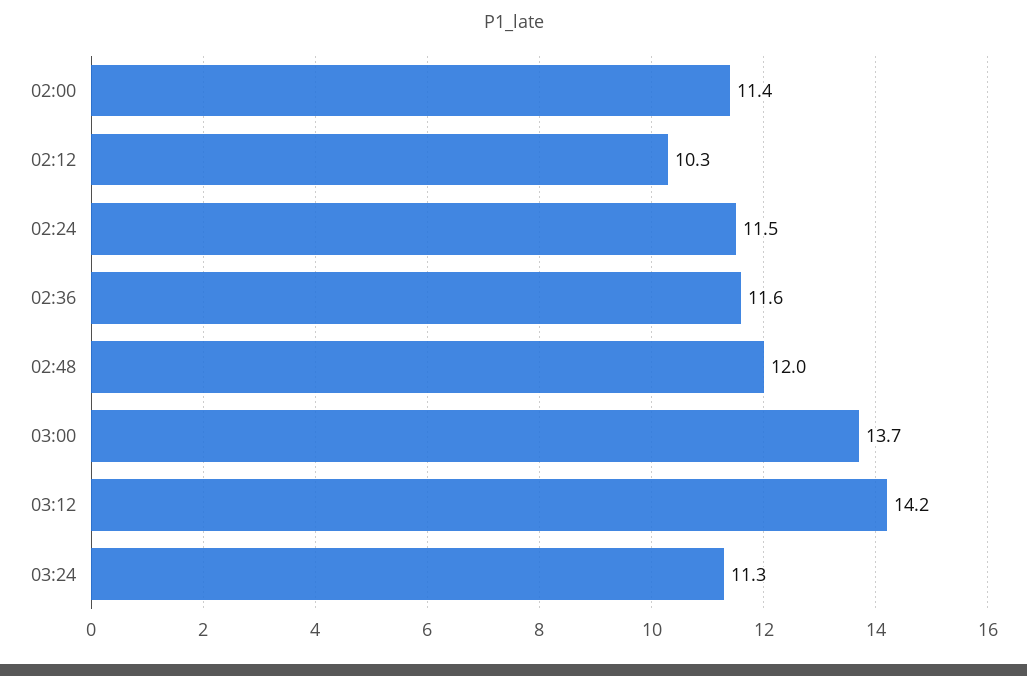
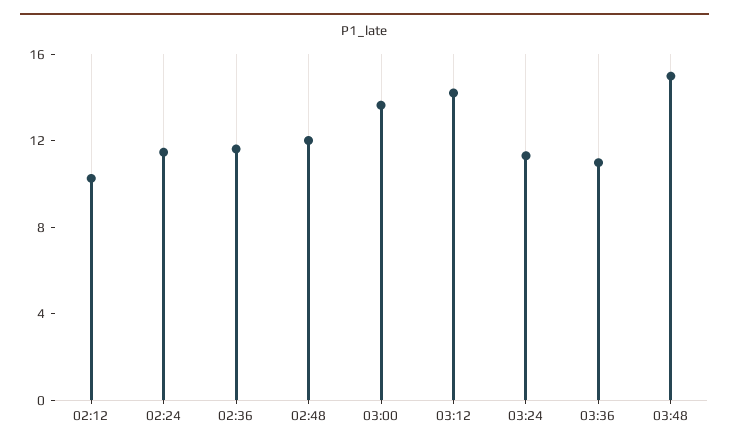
02:00: 11.4 -> none
03:36: none -> 11
03:48: none -> 15

